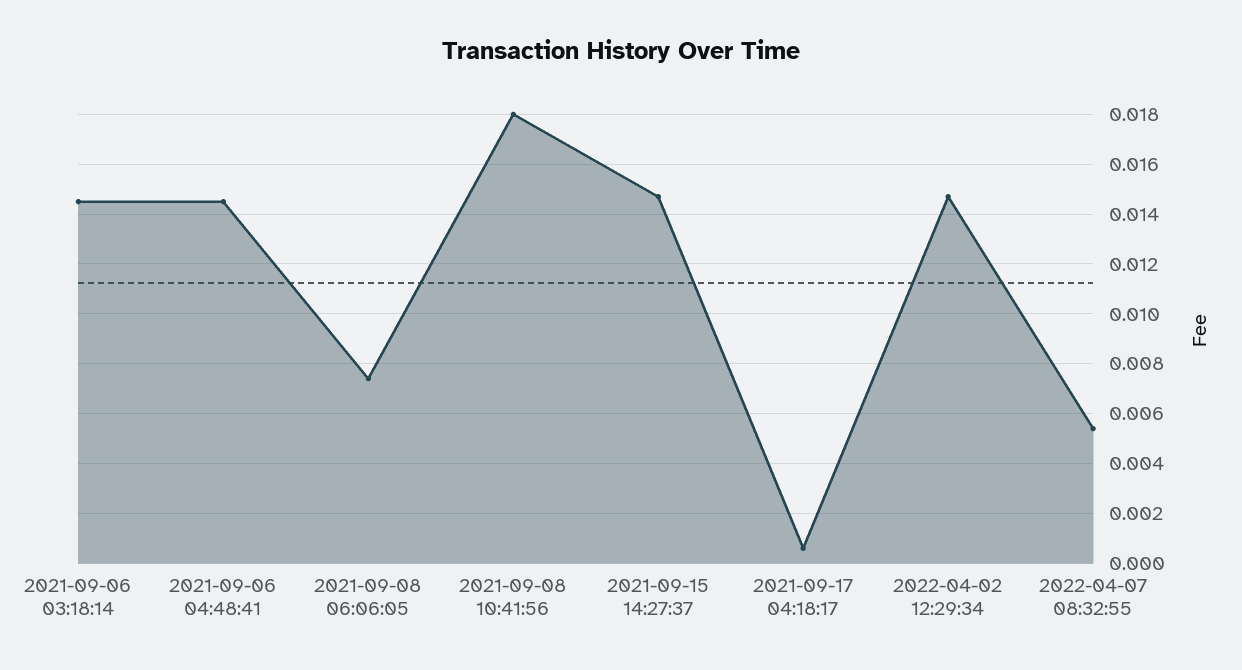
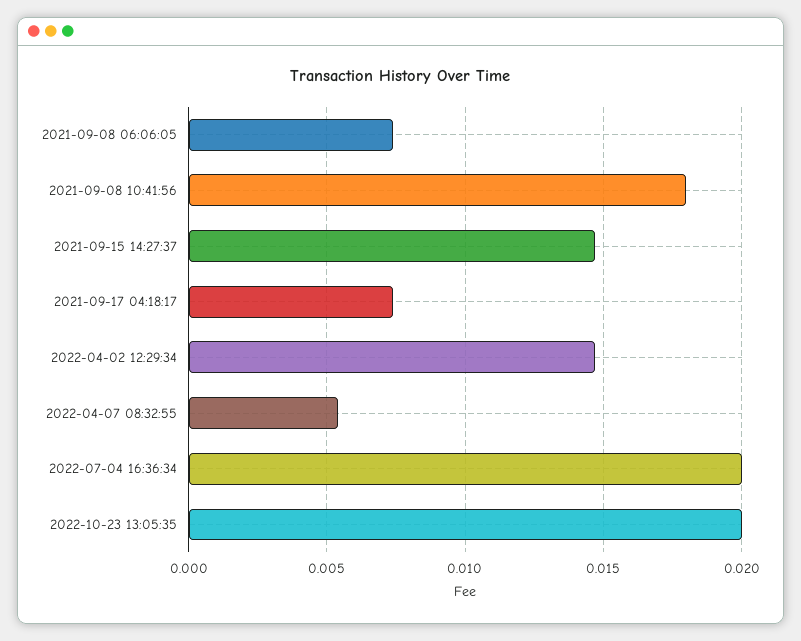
2021-09-06 03:18:14: 0.0145 -> none
2021-09-06 04:48:41: 0.0145 -> none
2021-09-17 04:18:17: 0.0005 -> 0.0075
2022-07-04 16:36:34: none -> 0.02
2022-10-23 13:05:35: none -> 0.02

